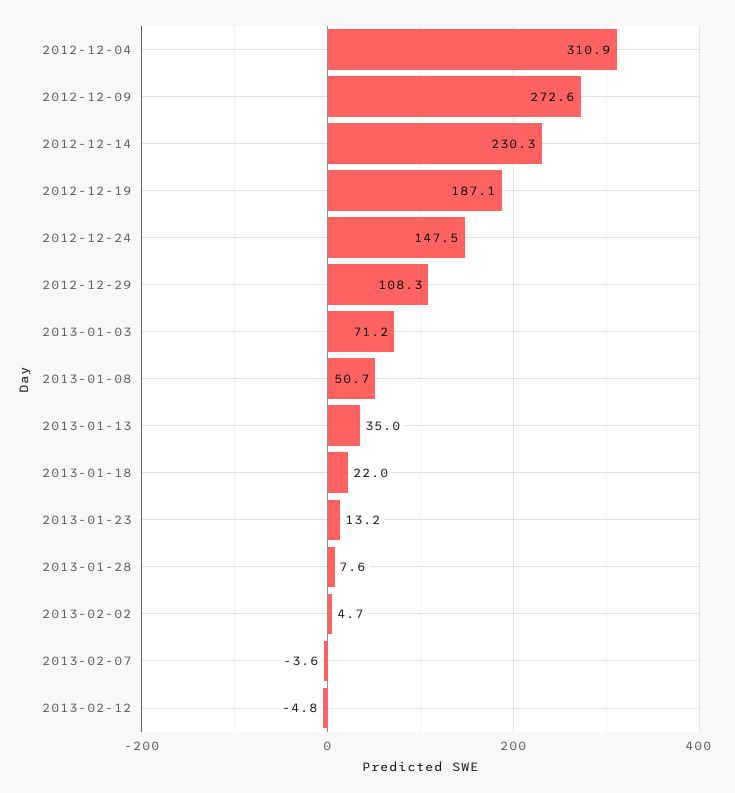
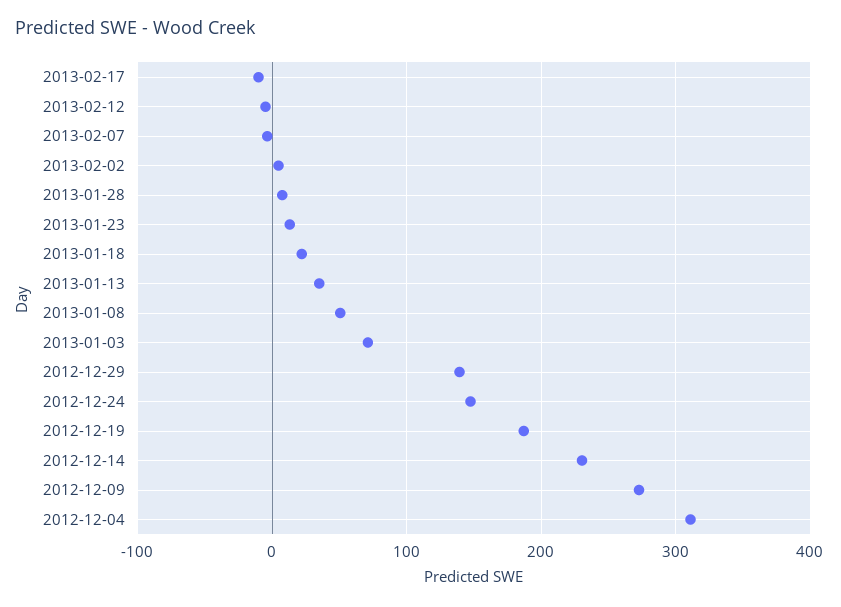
2012-12-29: 108.3 -> 140
2013-02-17: none -> -10

